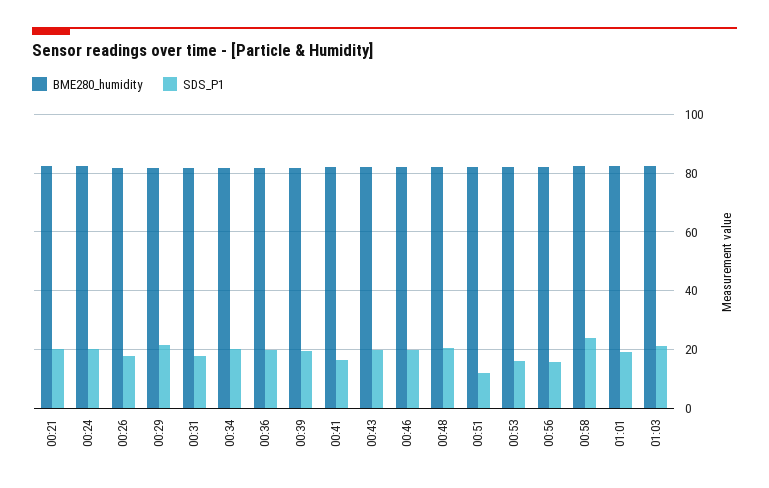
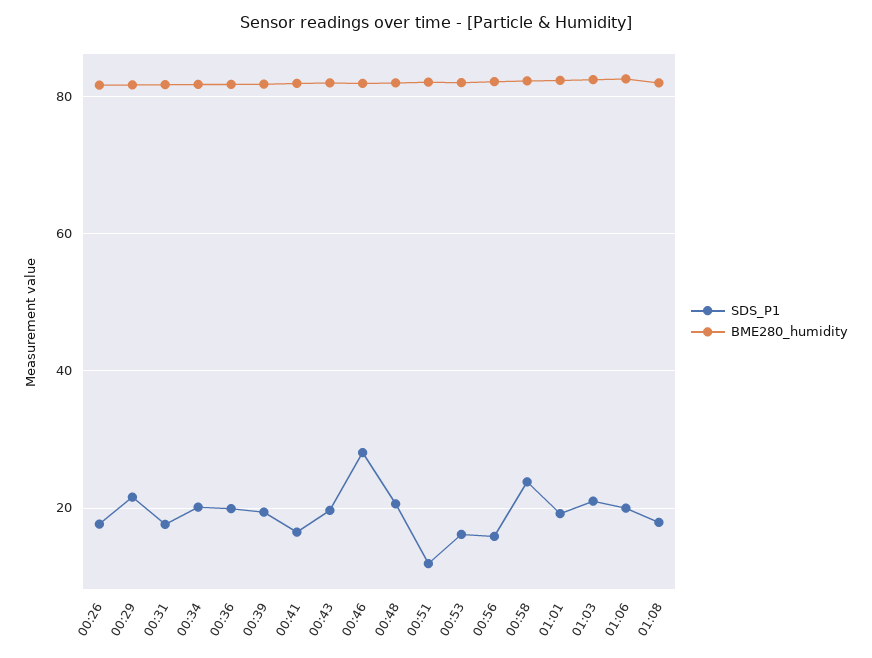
BME280_humidity, 00:21: 82.5 -> none
SDS_P1, 00:21: 20 -> none
BME280_humidity, 00:24: 82.5 -> none
SDS_P1, 00:24: 20 -> none
SDS_P1, 00:46: 20 -> 28
SDS_P1, 01:06: none -> 20
BME280_humidity, 01:06: none -> 82
SDS_P1, 01:08: none -> 18
BME280_humidity, 01:08: none -> 82

